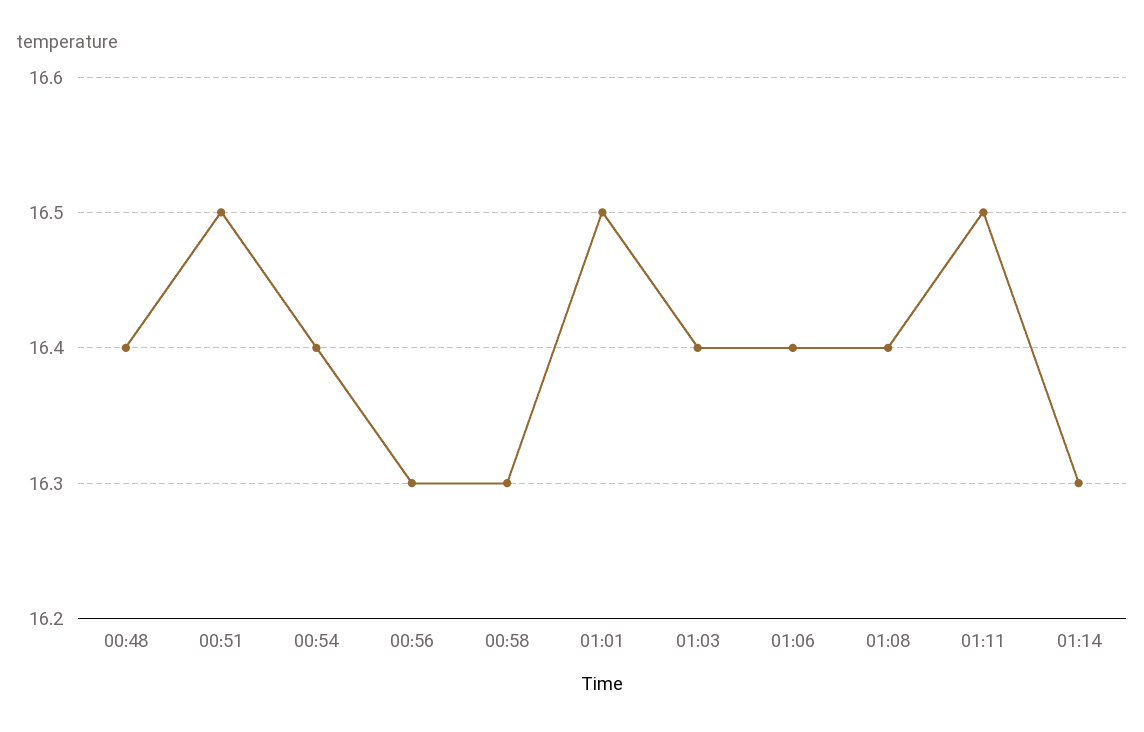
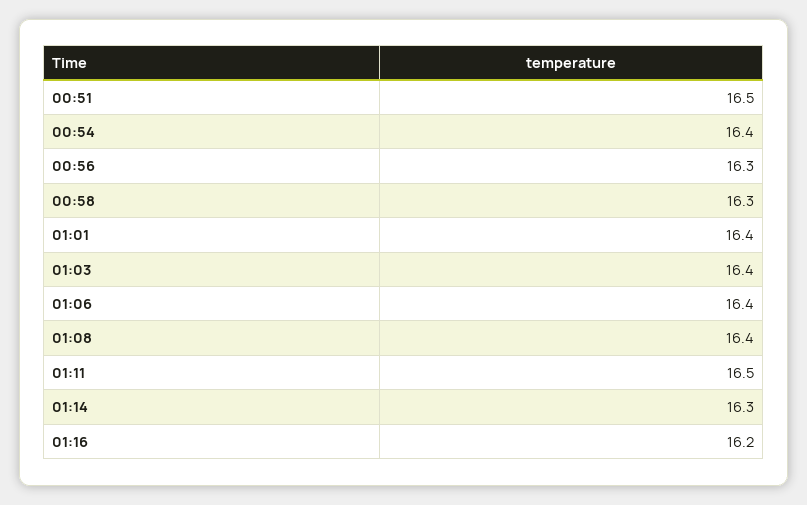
00:48: 16.4 -> none
01:01: 16.5 -> 16.4
01:16: none -> 16.2

